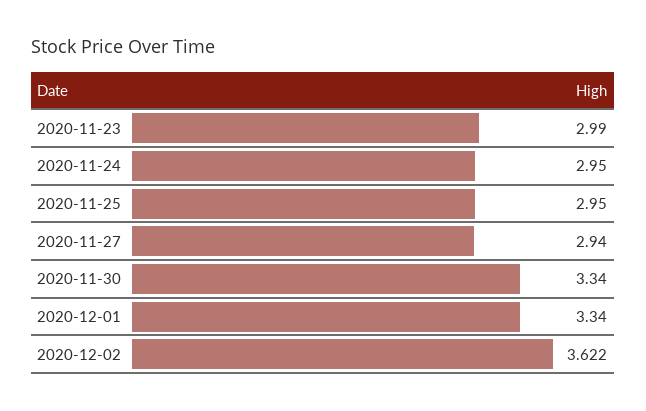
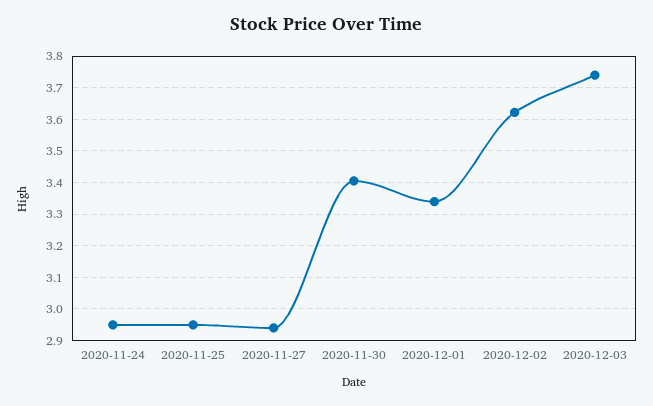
2020-11-23: 2.99 -> none
2020-11-30: 3.34 -> 3.4
2020-12-03: none -> 3.74

